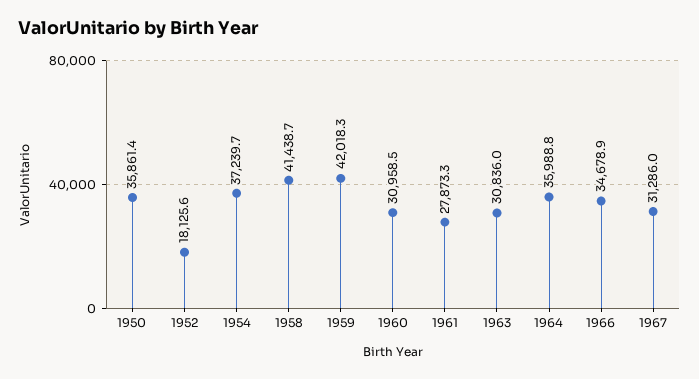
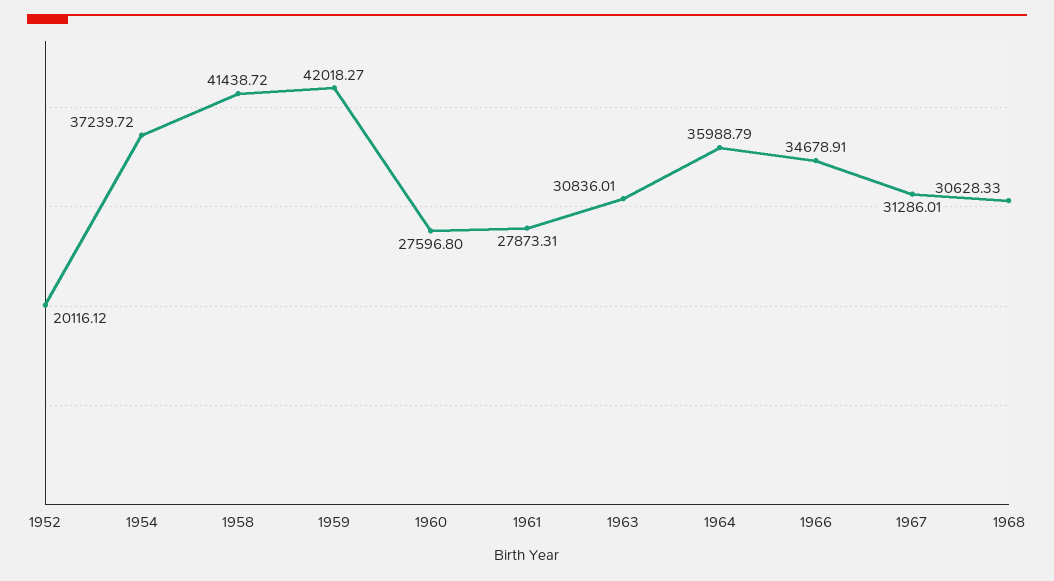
1950: 35861.4 -> none
1952: 18125.6 -> 20116.12
1960: 30958.5 -> 27596.8
1968: none -> 30628.33

